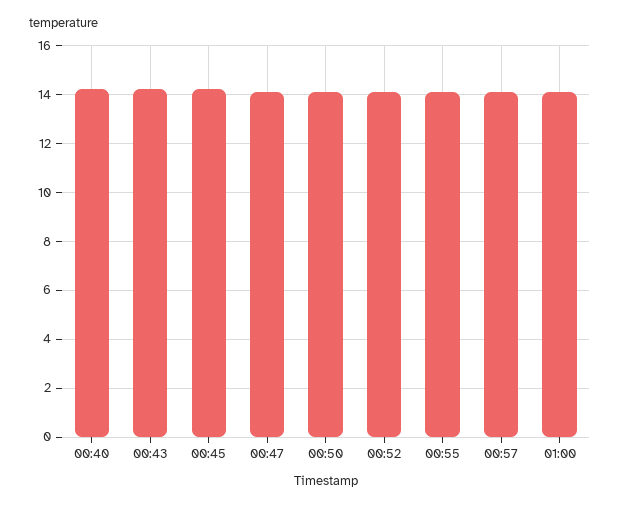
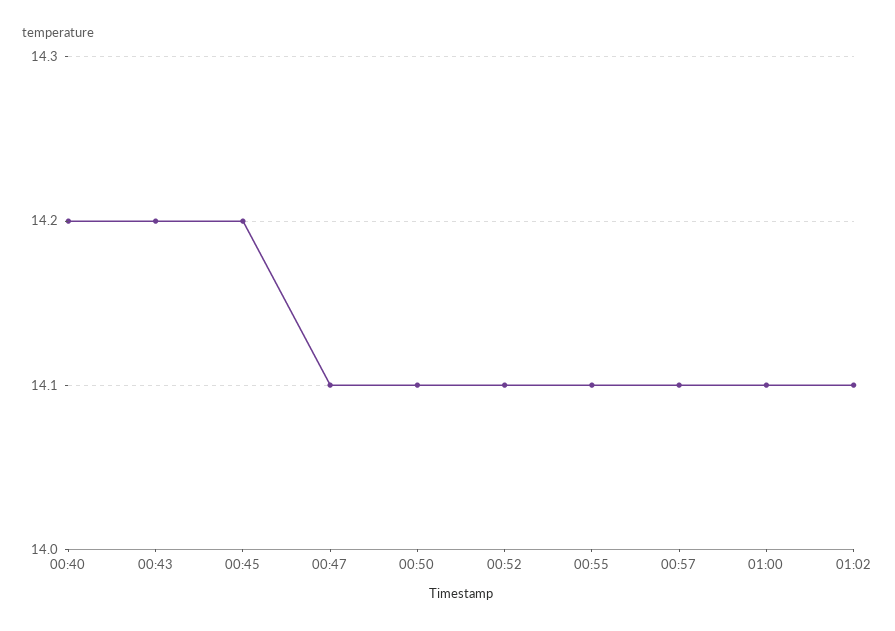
01:02: none -> 14.1

